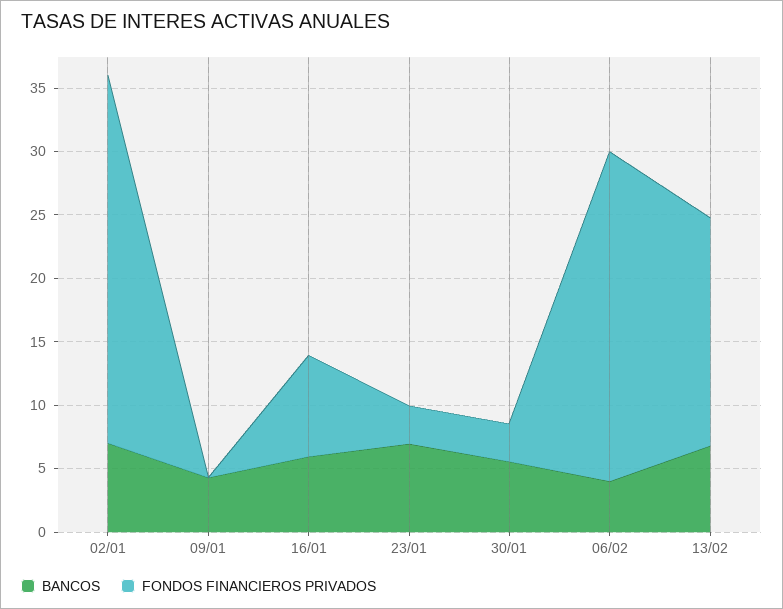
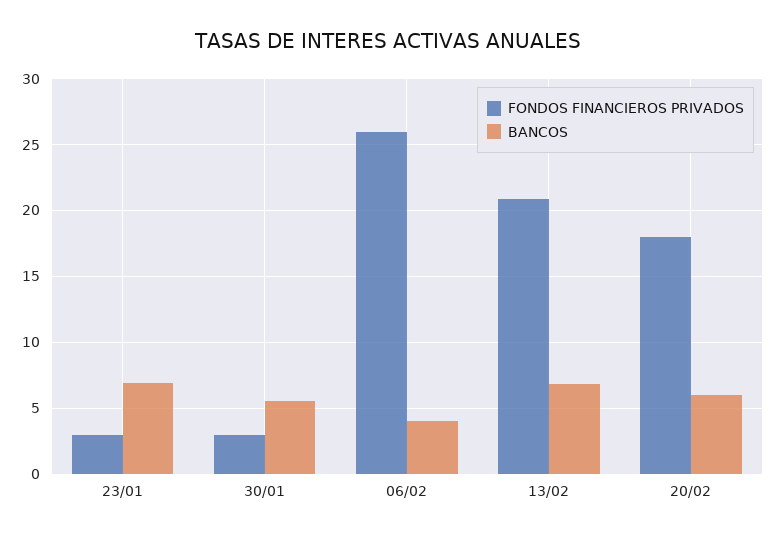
BANCOS, 02/01: 7 -> none
FONDOS FINANCIEROS PRIVADOS, 02/01: 29 -> none
BANCOS, 09/01: 4 -> none
FONDOS FINANCIEROS PRIVADOS, 09/01: 0 -> none
BANCOS, 16/01: 6 -> none
FONDOS FINANCIEROS PRIVADOS, 16/01: 8 -> none
FONDOS FINANCIEROS PRIVADOS, 13/02: 18 -> 21
FONDOS FINANCIEROS PRIVADOS, 20/02: none -> 18
BANCOS, 20/02: none -> 6

